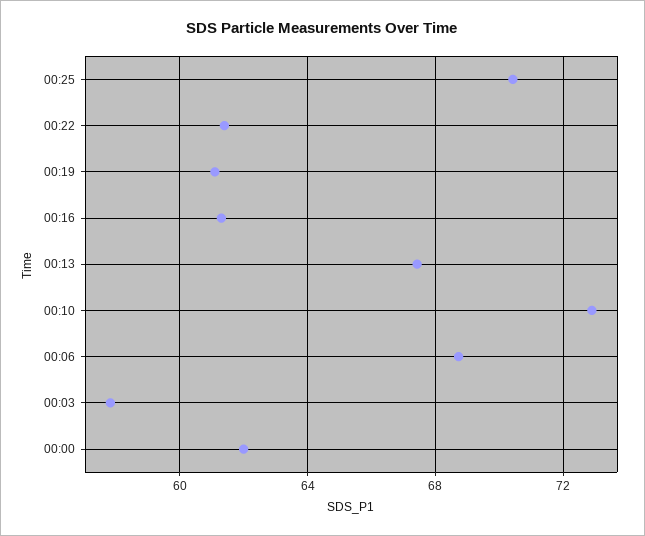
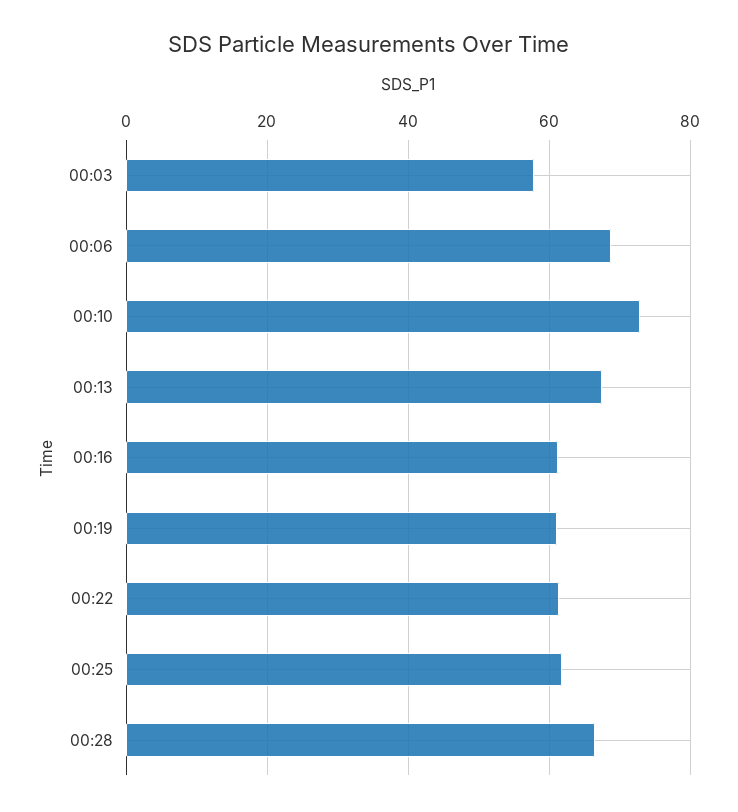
00:25: 70.5 -> 62
00:00: 62 -> none
00:28: none -> 66

